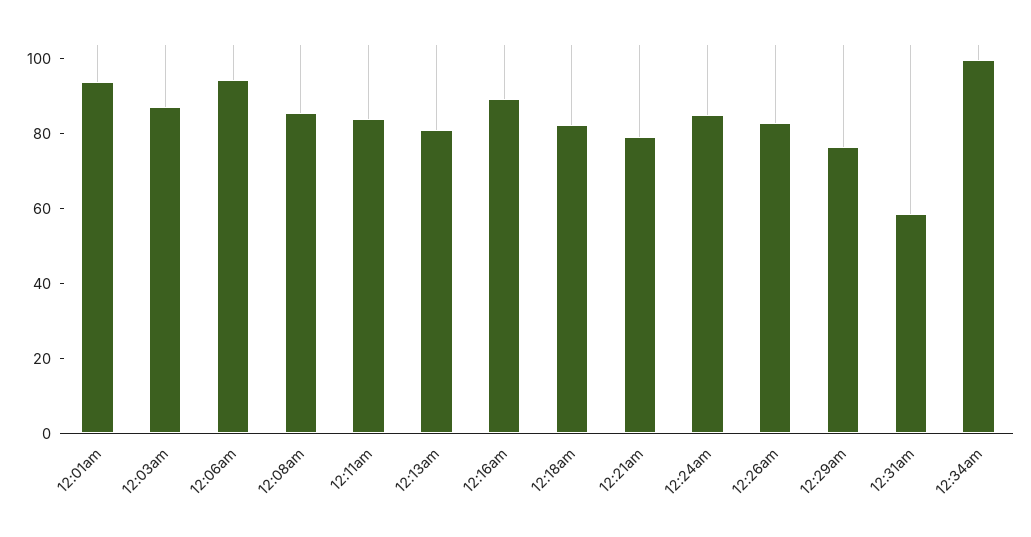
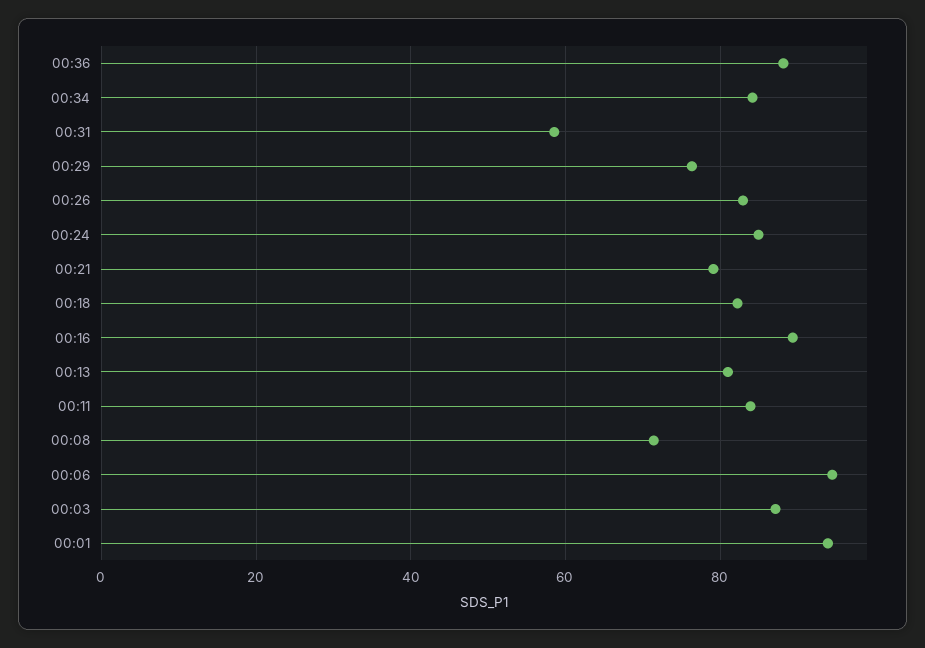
12:08am: 85 -> 72
12:34am: 100 -> 84
00:36: none -> 88

